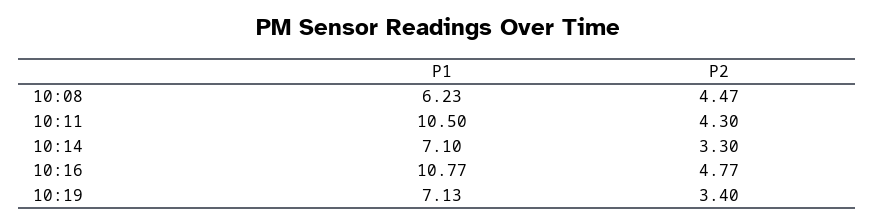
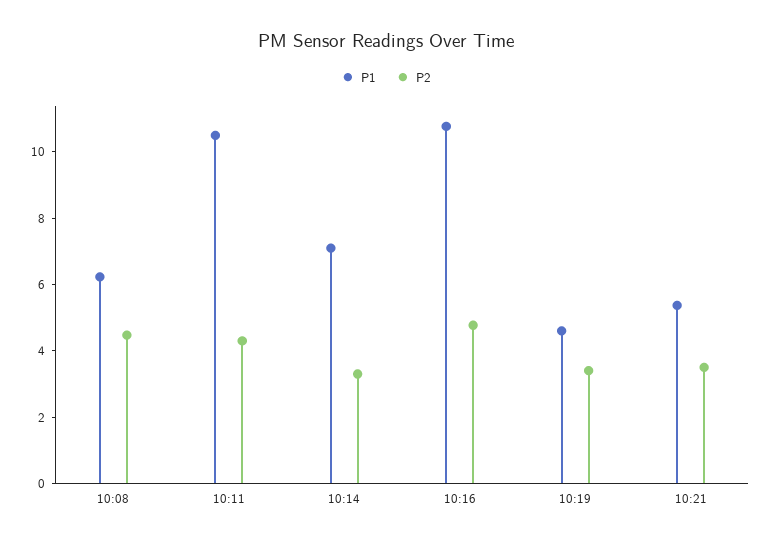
P1, 10:19: 7.13 -> 4.5
P1, 10:21: none -> 5.5
P2, 10:21: none -> 3.5

